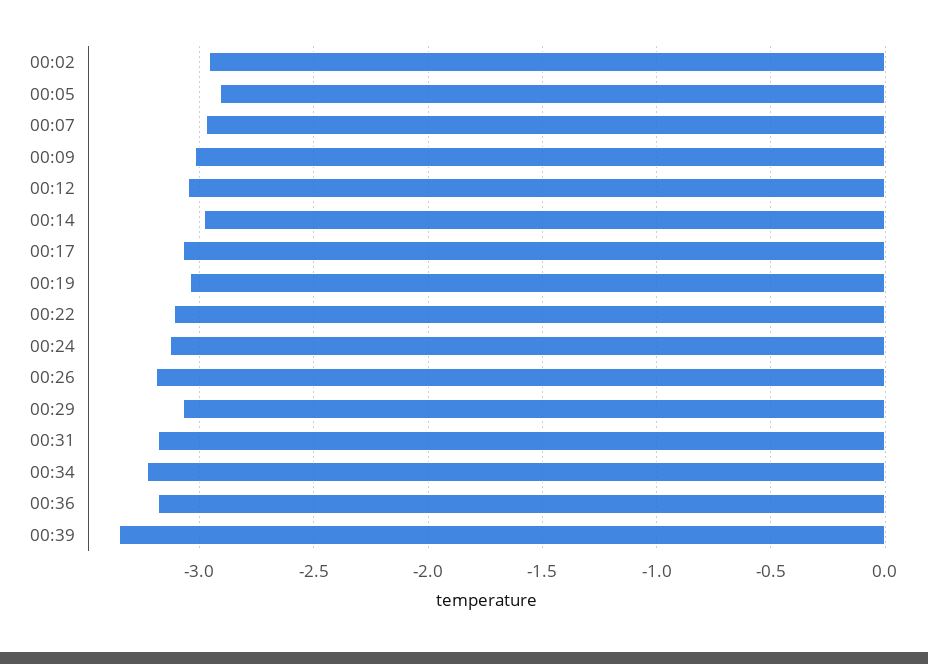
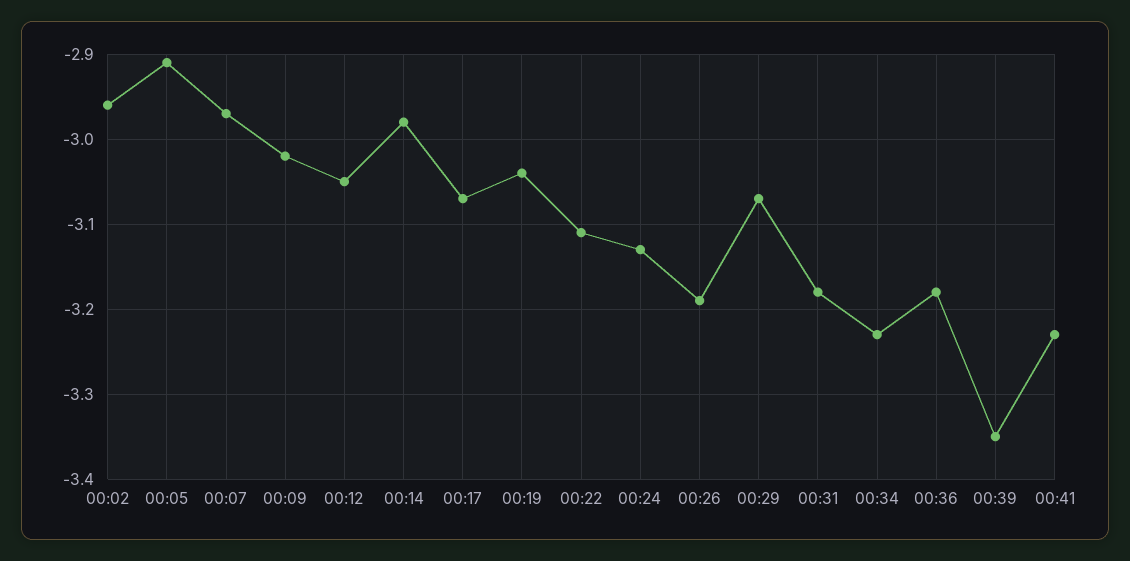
00:41: none -> -3.23

